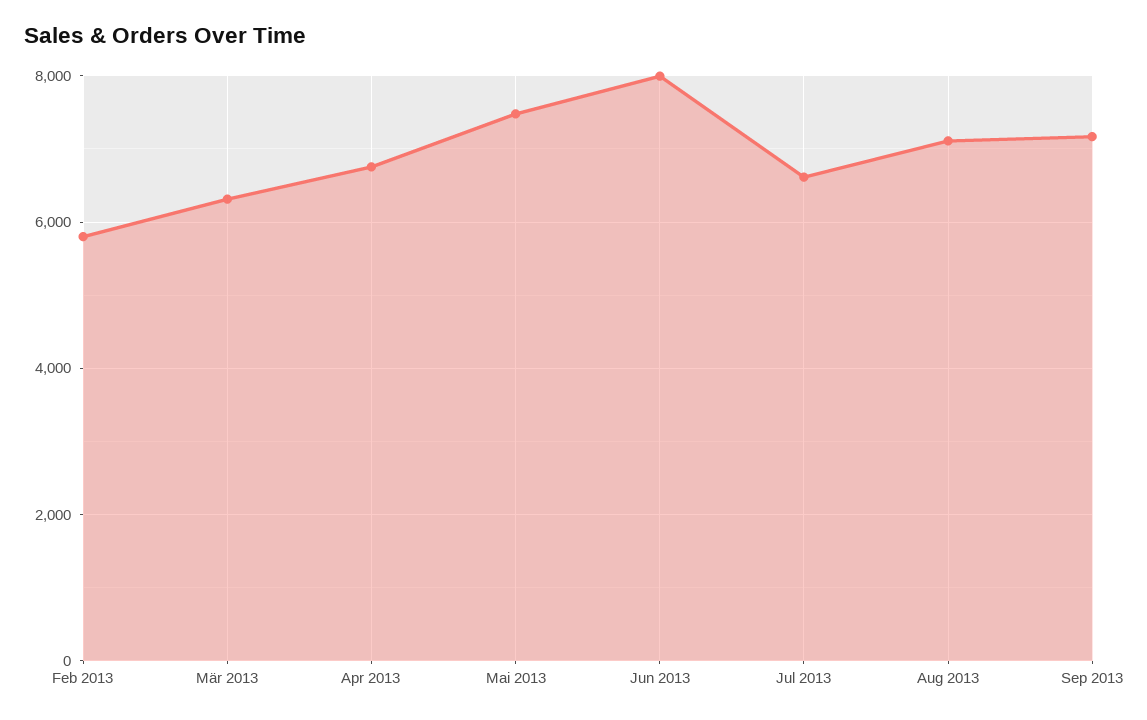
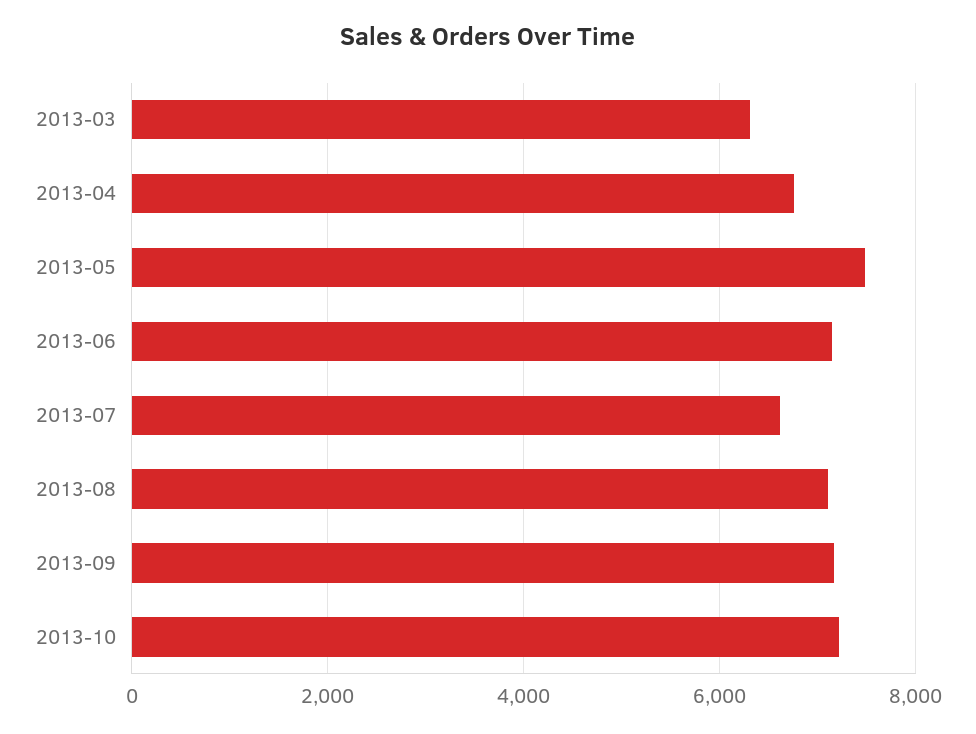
Feb 2013: 5800 -> none
Jun 2013: 8000 -> 7200
2013-10: none -> 7200

